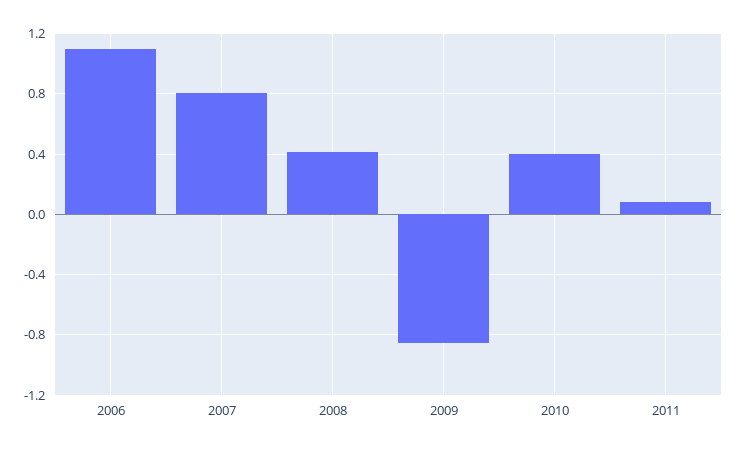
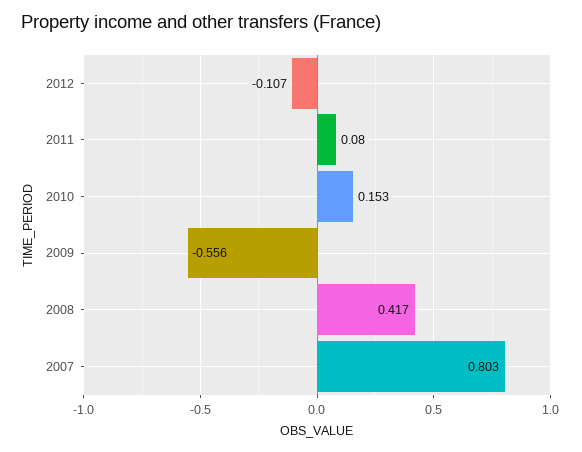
2006: 1.1 -> none
2009: -0.85 -> -0.556
2010: 0.4 -> 0.153
2012: none -> -0.107

